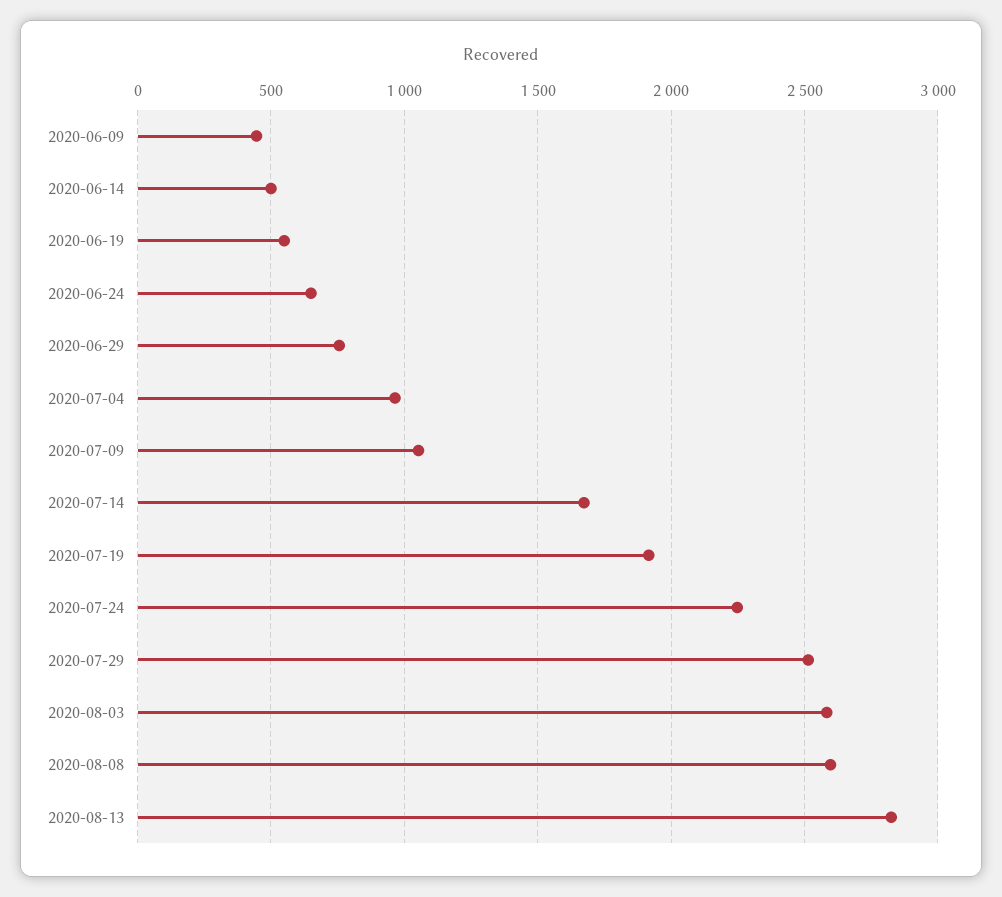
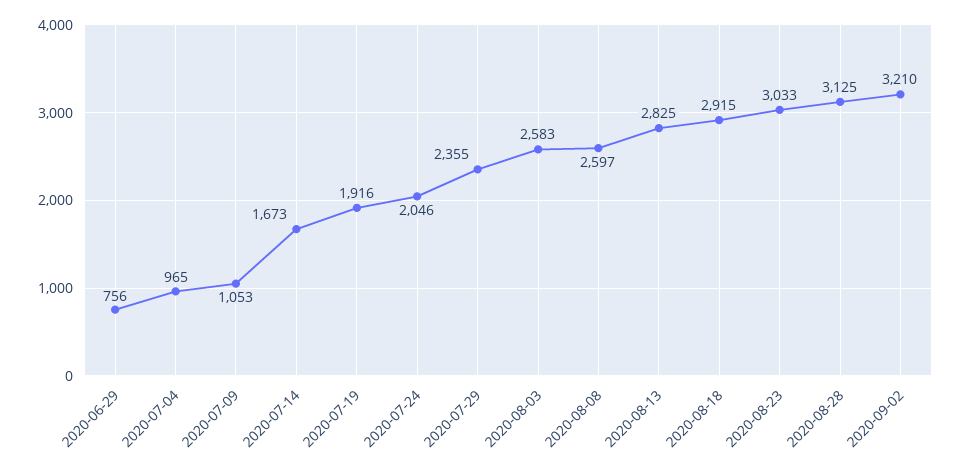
2020-06-09: 450 -> none
2020-06-14: 500 -> none
2020-06-19: 550 -> none
2020-06-24: 650 -> none
2020-07-24: 2250 -> 2046
2020-07-29: 2500 -> 2355
2020-08-18: none -> 2915
2020-08-23: none -> 3033
2020-08-28: none -> 3125
2020-09-02: none -> 3210

